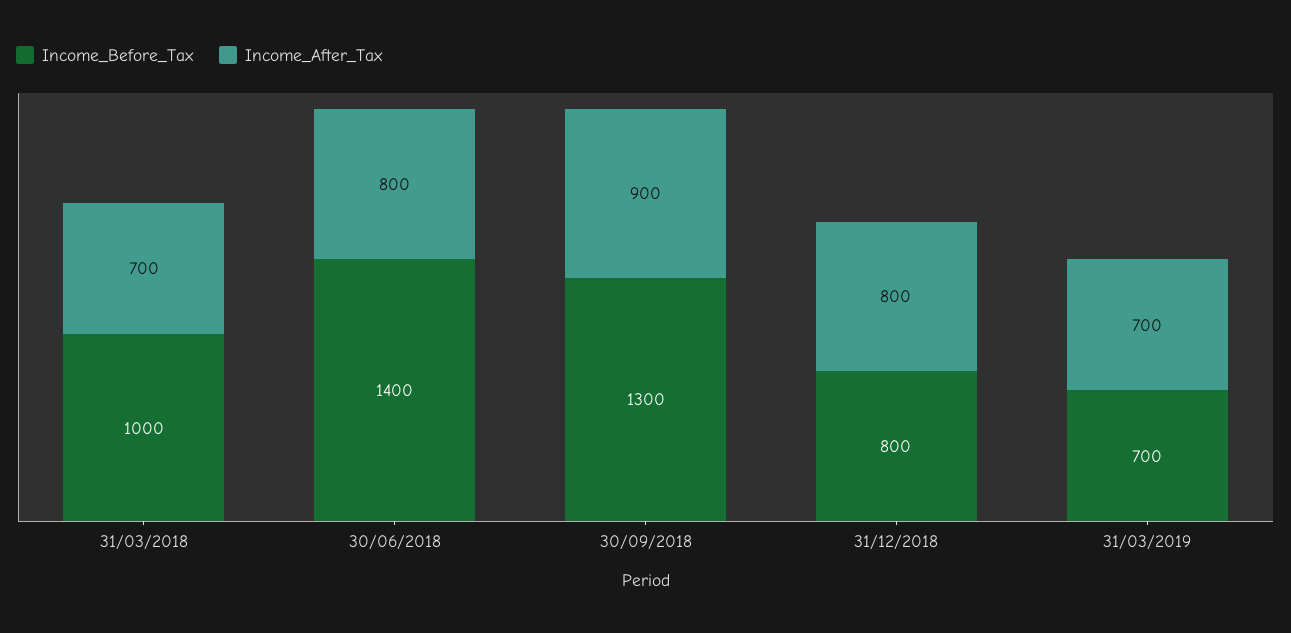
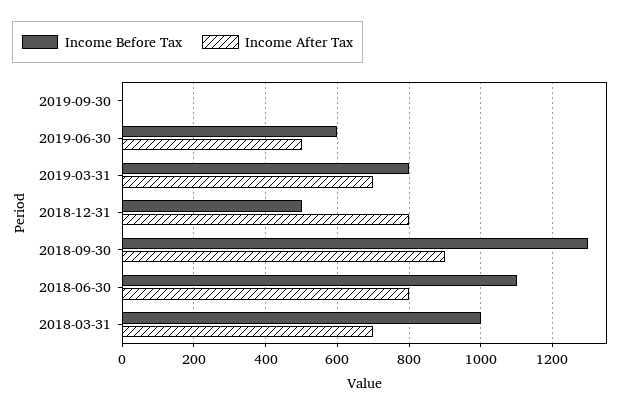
Income_Before_Tax, 30/06/2018: 1400 -> 1100
Income_Before_Tax, 31/12/2018: 800 -> 500
Income_Before_Tax, 31/03/2019: 700 -> 800
Income_Before_Tax, 2019-09-30: none -> 0
Income_After_Tax, 2019-09-30: none -> 0
Income_Before_Tax, 2019-06-30: none -> 600
Income_After_Tax, 2019-06-30: none -> 500

